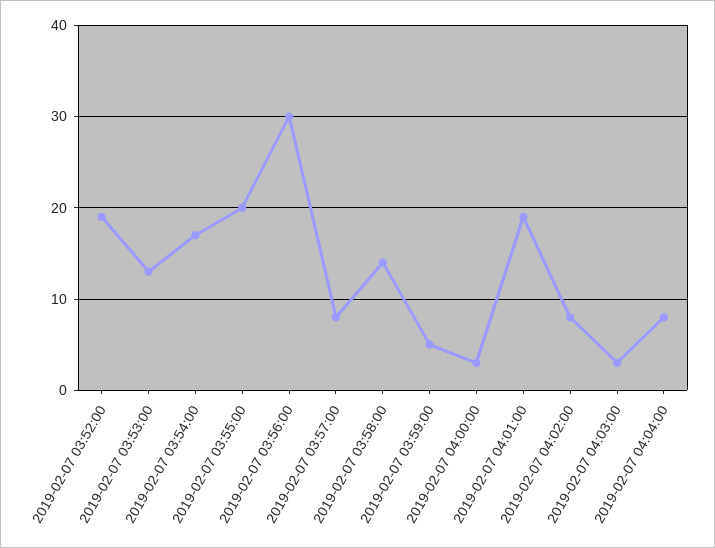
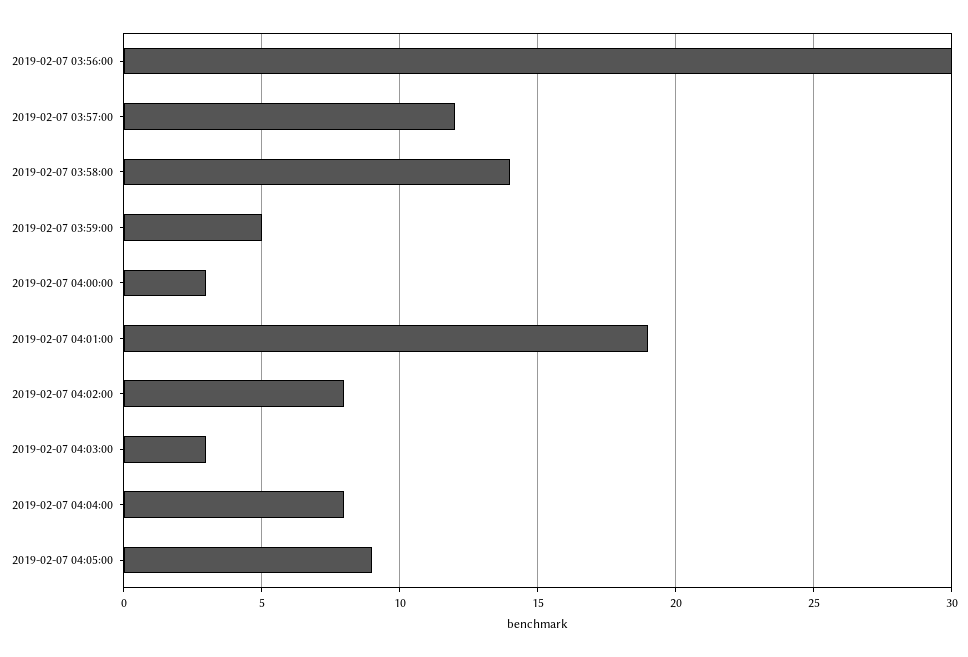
2019-02-07 03:52:00: 19 -> none
2019-02-07 03:53:00: 13 -> none
2019-02-07 03:54:00: 17 -> none
2019-02-07 03:55:00: 20 -> none
2019-02-07 03:57:00: 8 -> 12
2019-02-07 04:05:00: none -> 9

